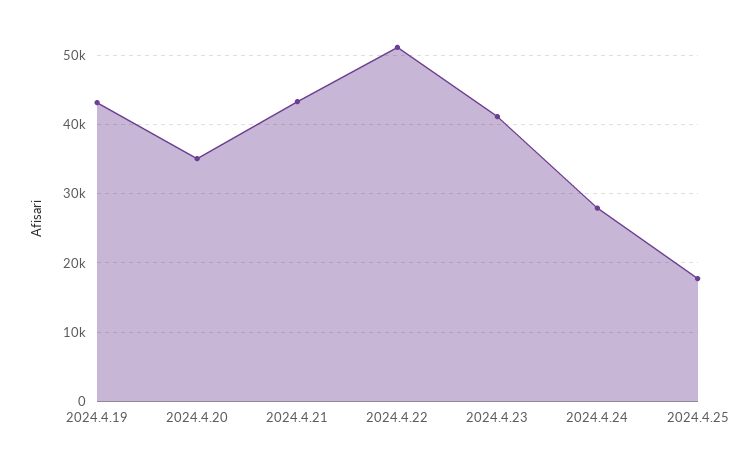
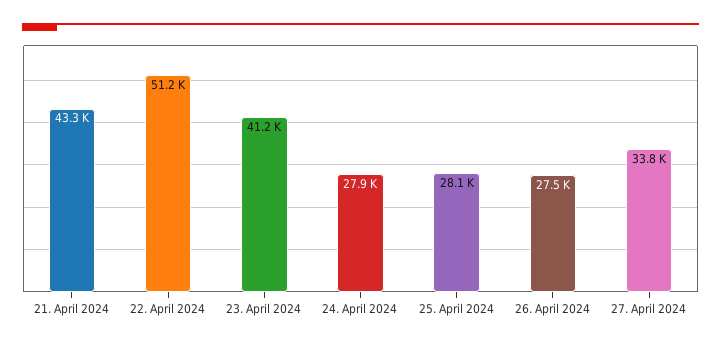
2024.4.19: 43000 -> none
2024.4.20: 35000 -> none
2024.4.25: 18000 -> 28100
26. April 2024: none -> 27500
27. April 2024: none -> 33800

